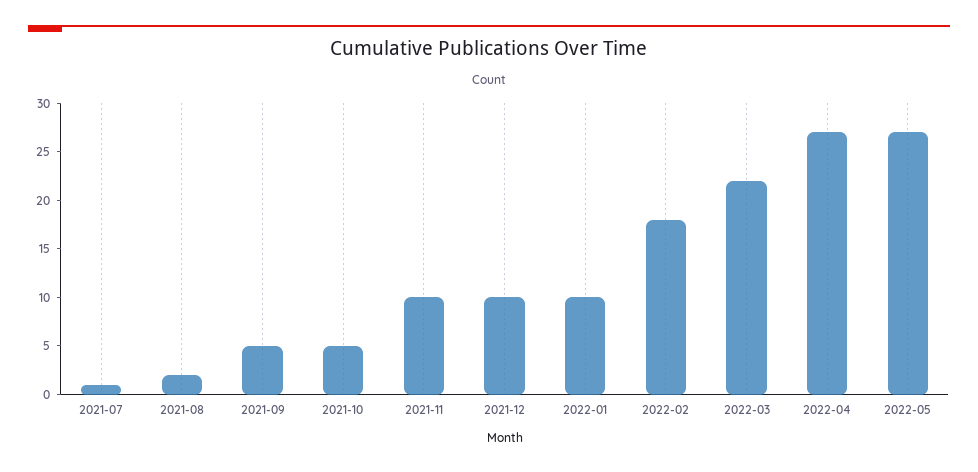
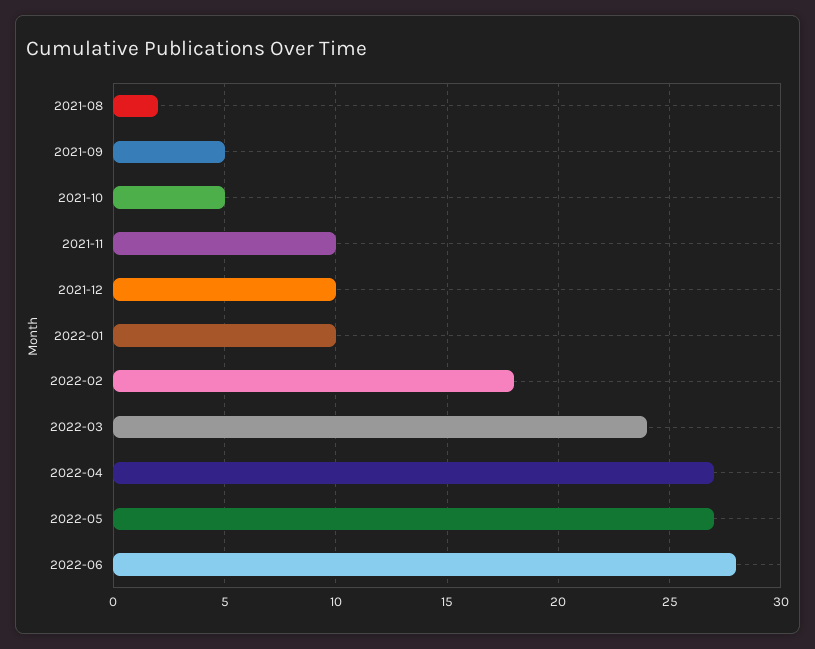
2021-07: 1 -> none
2022-03: 22 -> 24
2022-06: none -> 28

